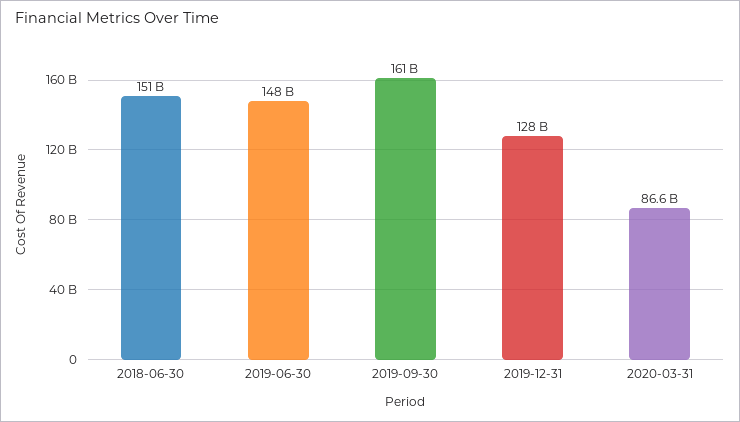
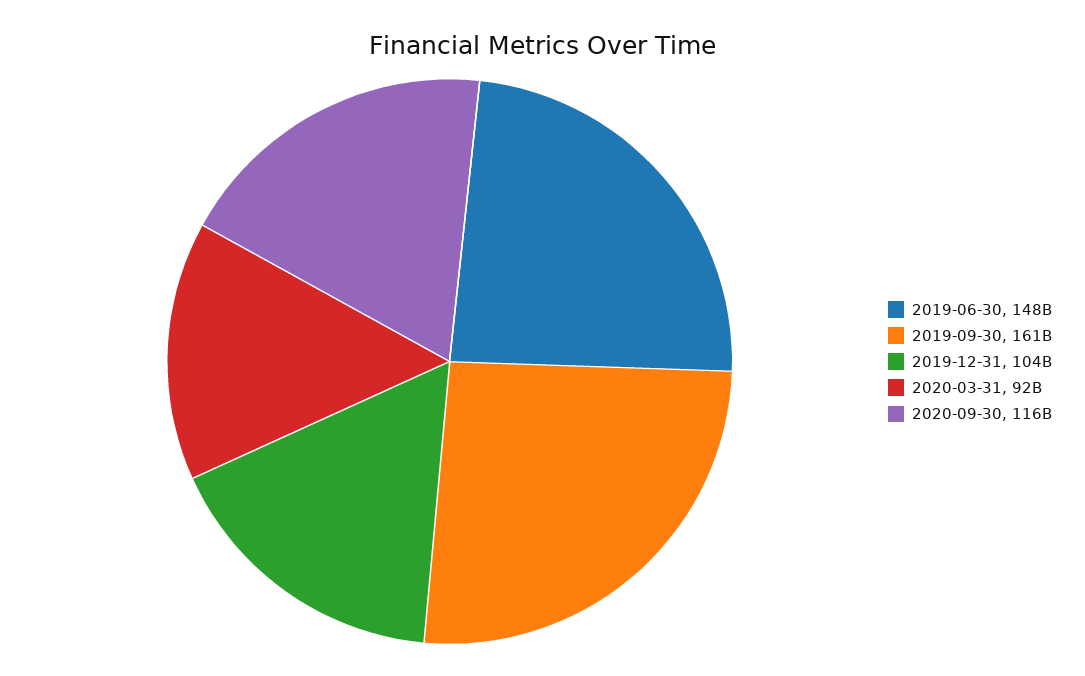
2018-06-30: 151000000000 -> none
2019-12-31: 128000000000 -> 104000000000
2020-03-31: 86600000000 -> 92000000000
2020-09-30: none -> 116000000000

